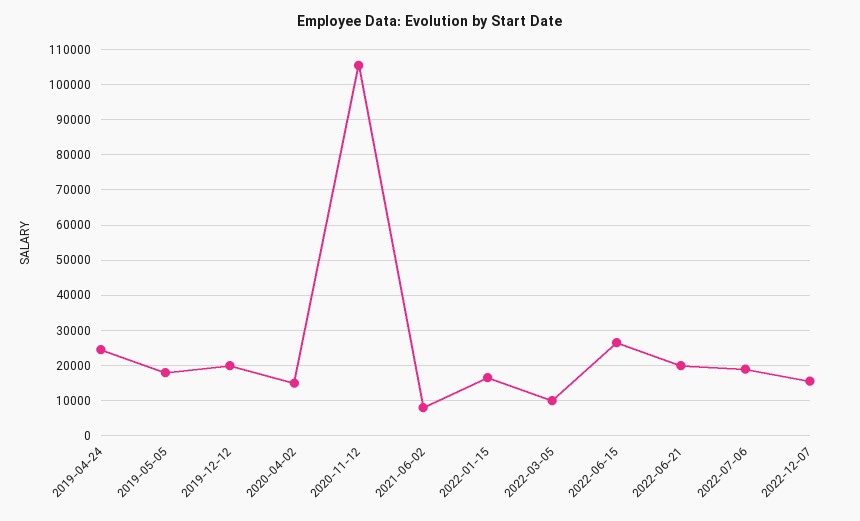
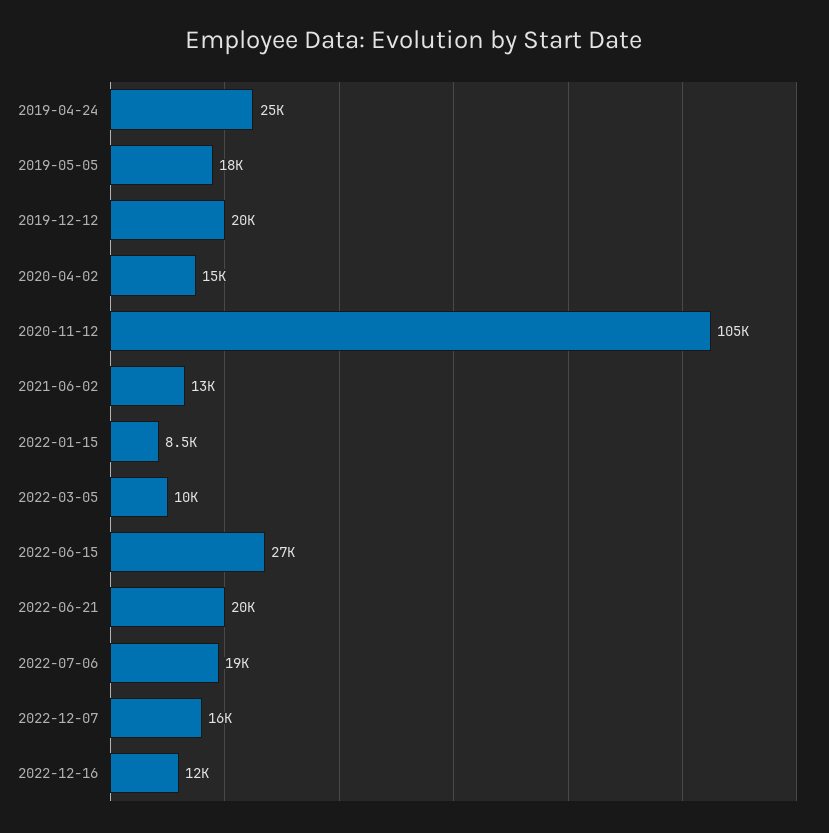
2021-06-02: 8000 -> 13000
2022-01-15: 16000 -> 8500
2022-12-16: none -> 12000

